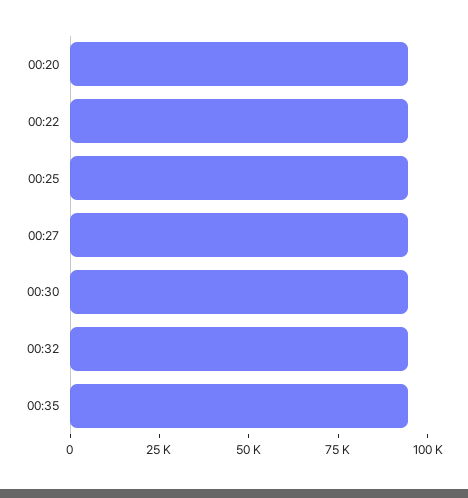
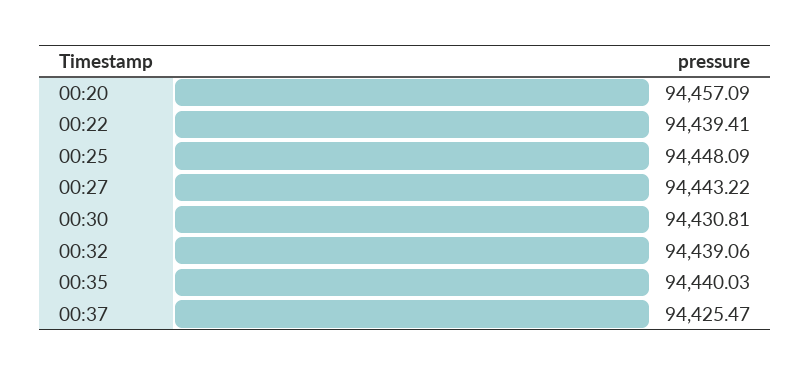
00:37: none -> 94425.47

